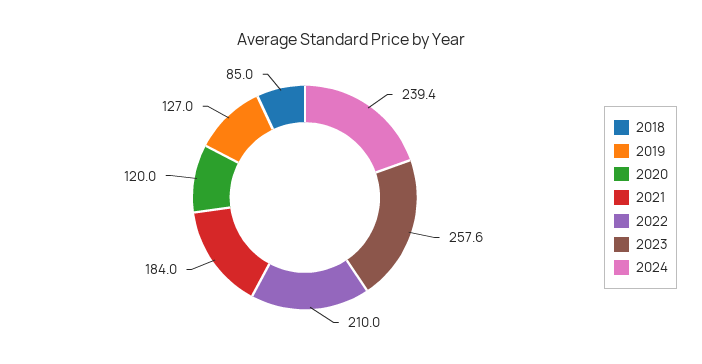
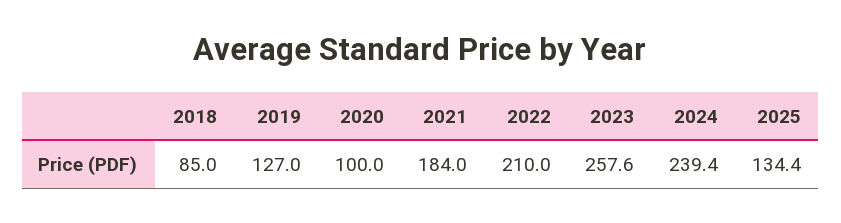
2020: 120 -> 100
2025: none -> 134.4

